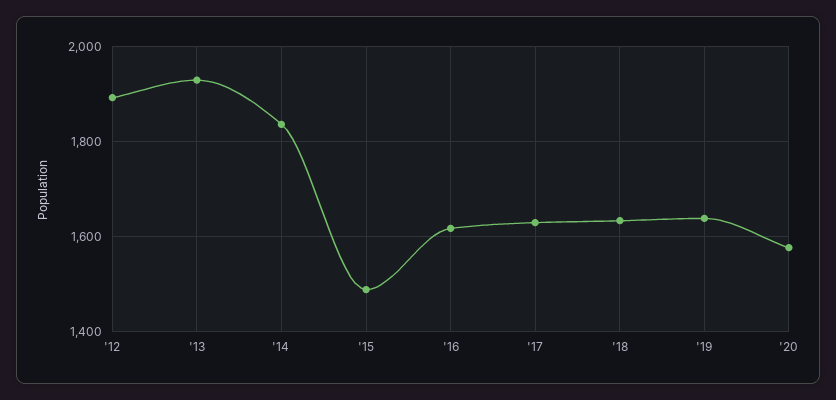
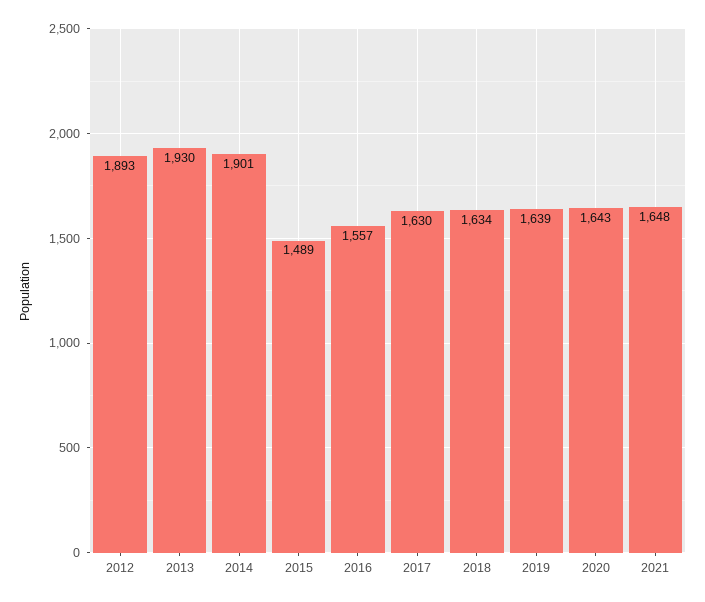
'14: 1840 -> 1901
'16: 1620 -> 1557
'20: 1580 -> 1643
2021: none -> 1648

